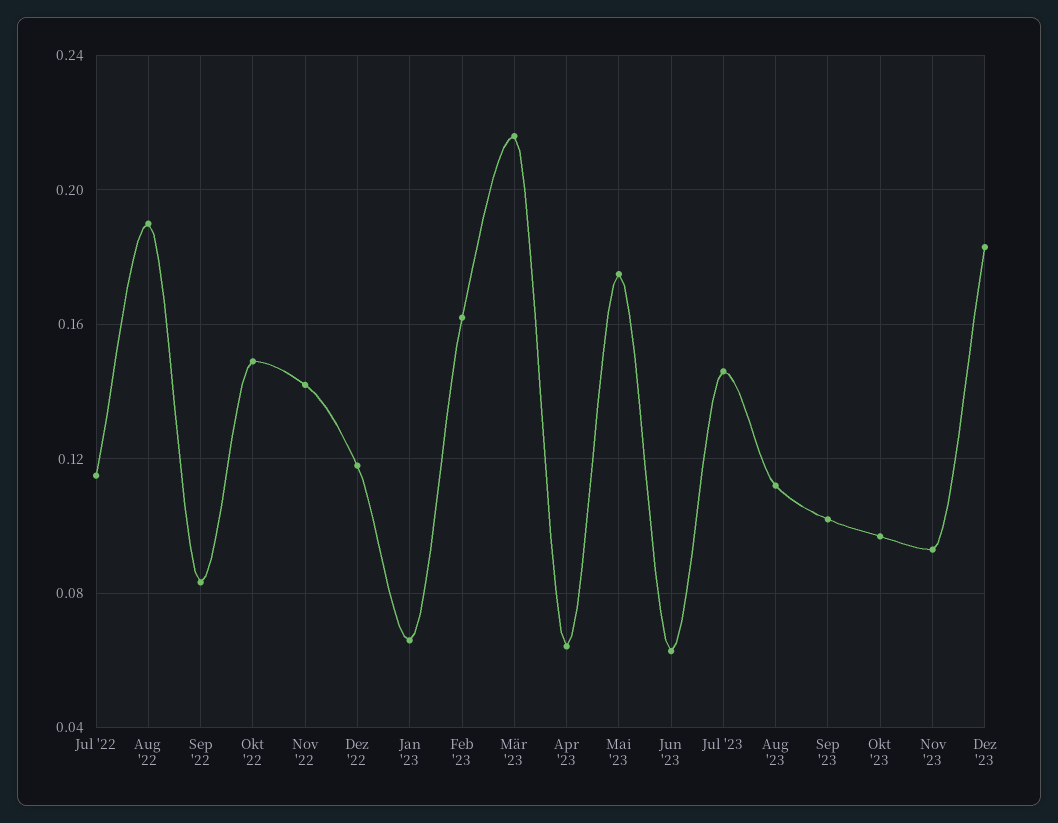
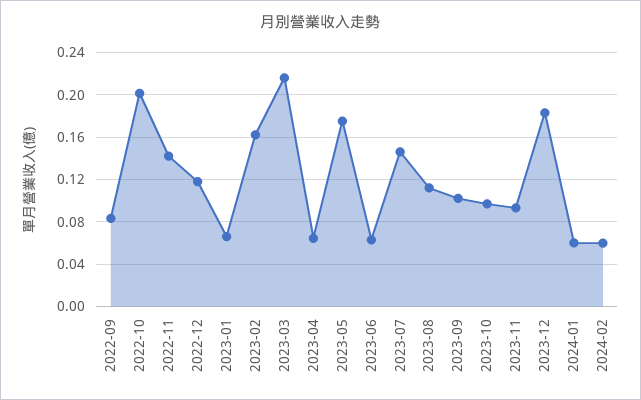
Jul '22: 0.115 -> none
Aug '22: 0.19 -> none
Okt '22: 0.15 -> 0.2
2024-01: none -> 0.06
2024-02: none -> 0.06

